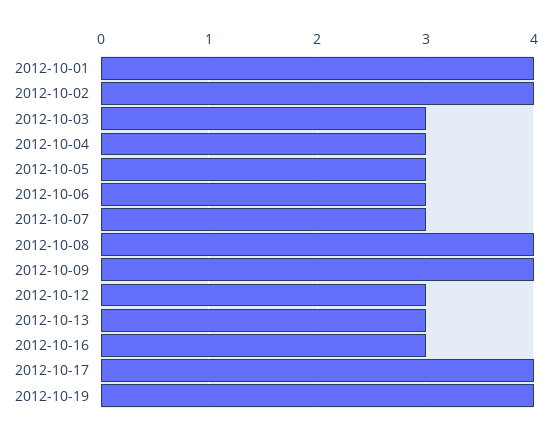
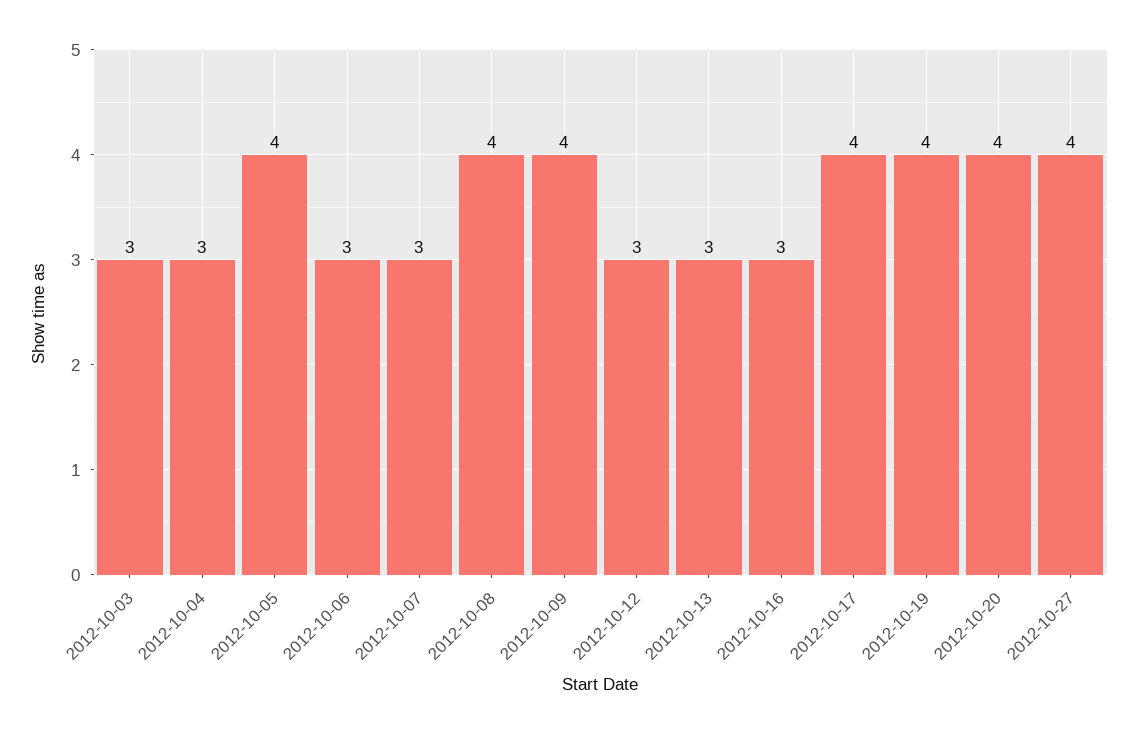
2012-10-01: 4 -> none
2012-10-02: 4 -> none
2012-10-05: 3 -> 4
2012-10-20: none -> 4
2012-10-27: none -> 4

